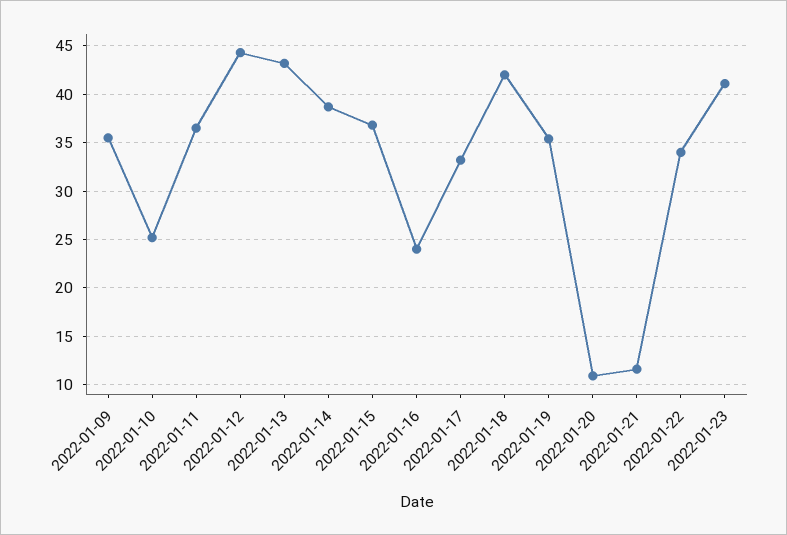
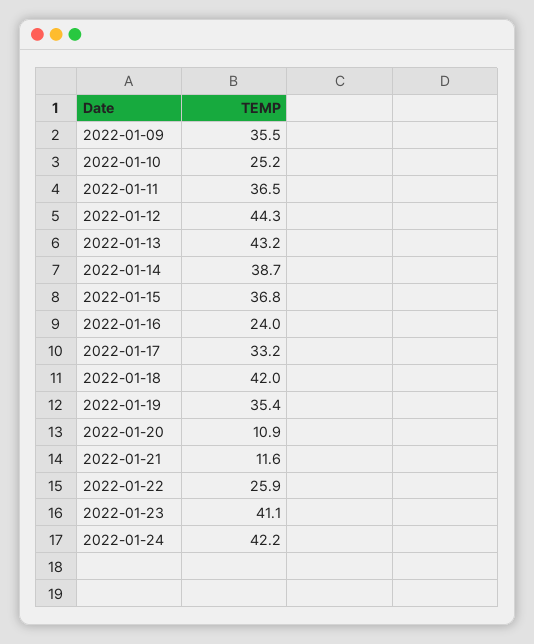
2022-01-22: 34 -> 25.9
2022-01-24: none -> 42.2

